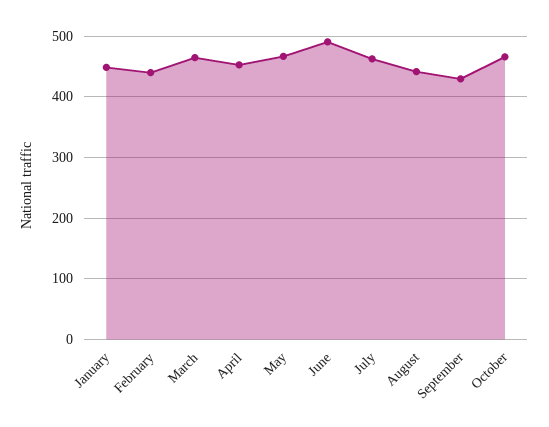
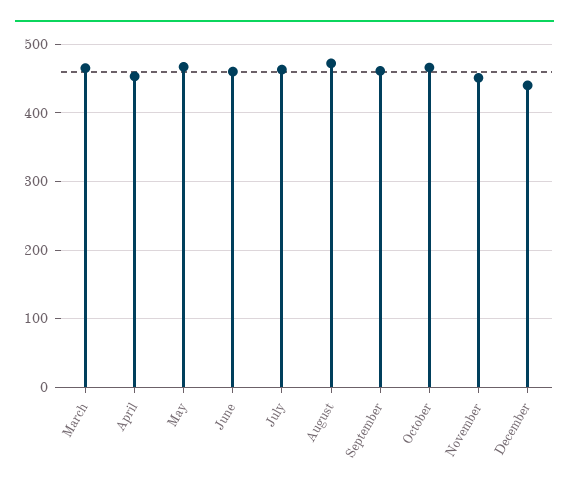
January: 450 -> none
February: 440 -> none
June: 490 -> 460
August: 440 -> 470
September: 430 -> 460
November: none -> 450
December: none -> 440

